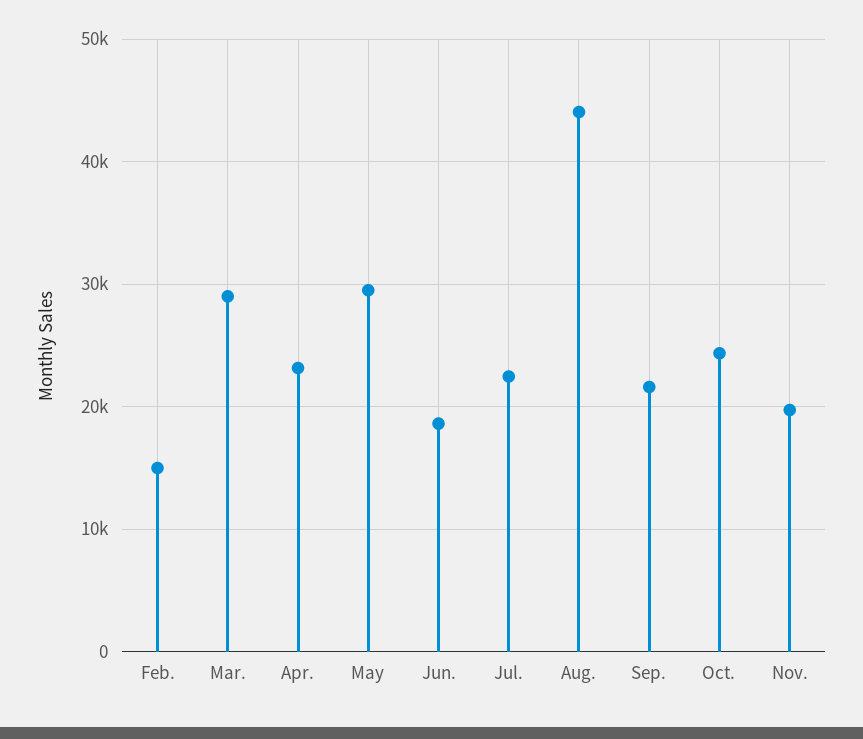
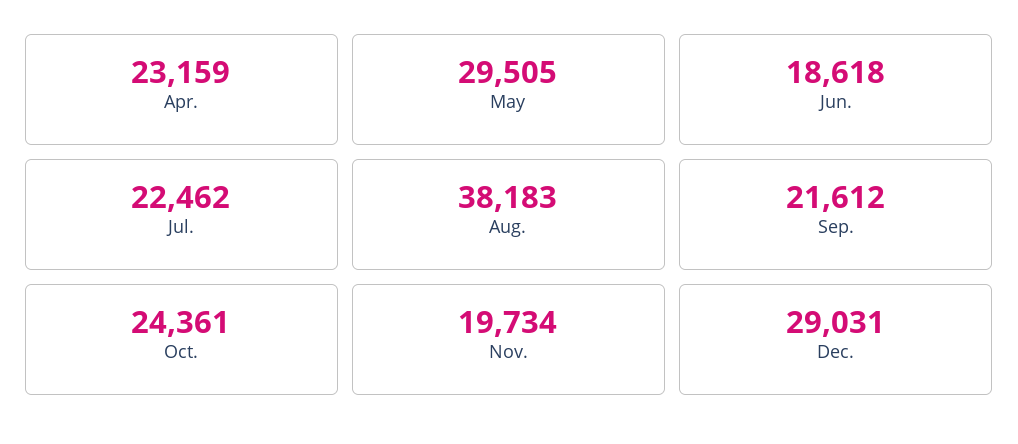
Feb.: 15000 -> none
Mar.: 29000 -> none
Aug.: 44000 -> 38183
Dec.: none -> 29031

